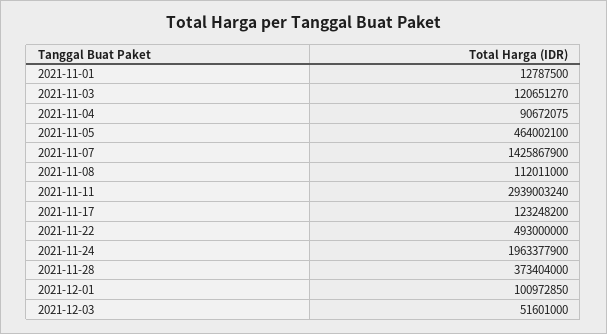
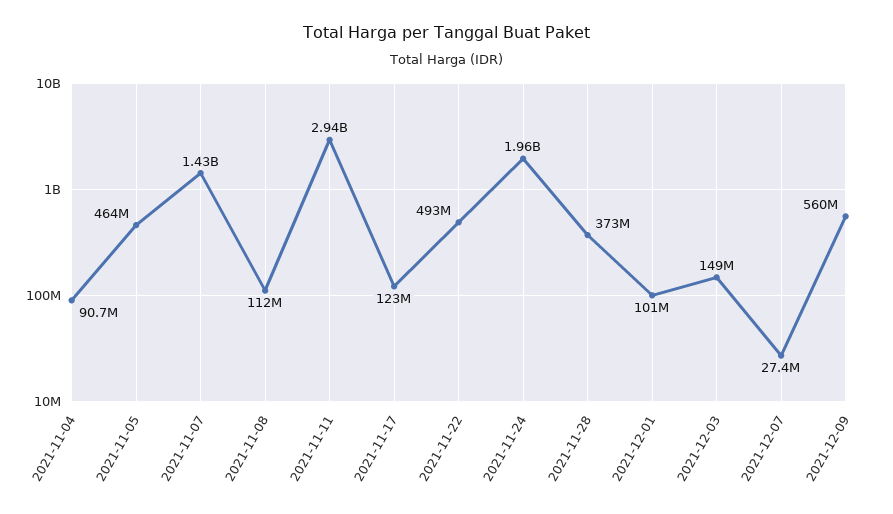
2021-11-01: 12787500 -> none
2021-11-03: 120651270 -> none
2021-12-03: 51601000 -> 149000000
2021-12-07: none -> 27400000
2021-12-09: none -> 560000000

